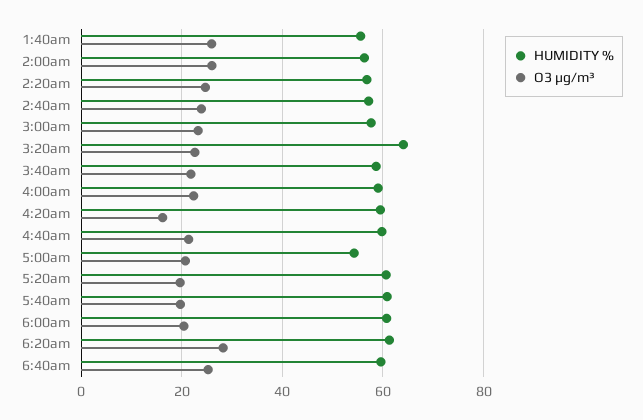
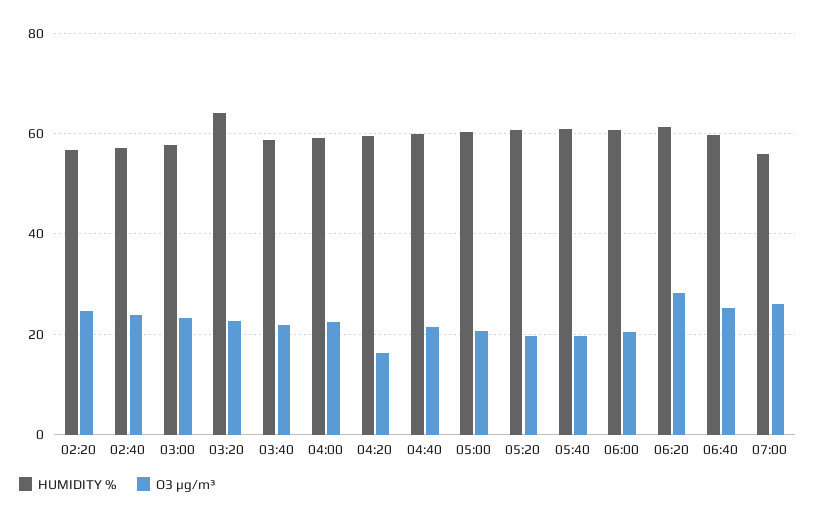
HUMIDITY %, 1:40am: 56 -> none
O3 µg/m³, 1:40am: 26 -> none
HUMIDITY %, 2:00am: 56 -> none
O3 µg/m³, 2:00am: 26 -> none
HUMIDITY %, 5:00am: 54 -> 60
HUMIDITY %, 07:00: none -> 56
O3 µg/m³, 07:00: none -> 26

